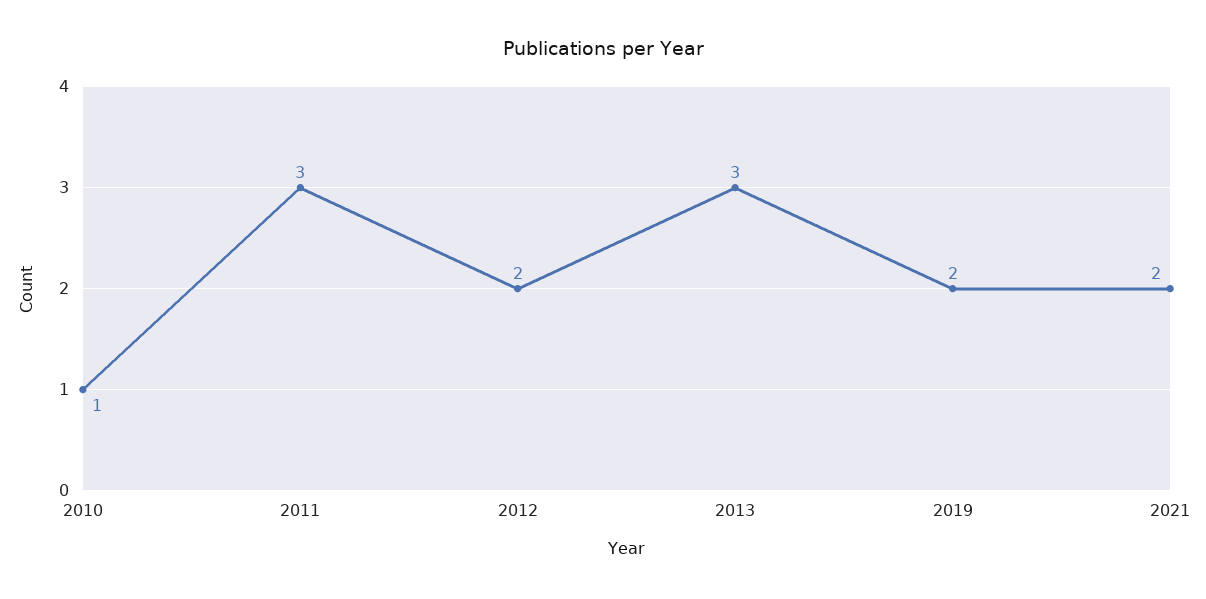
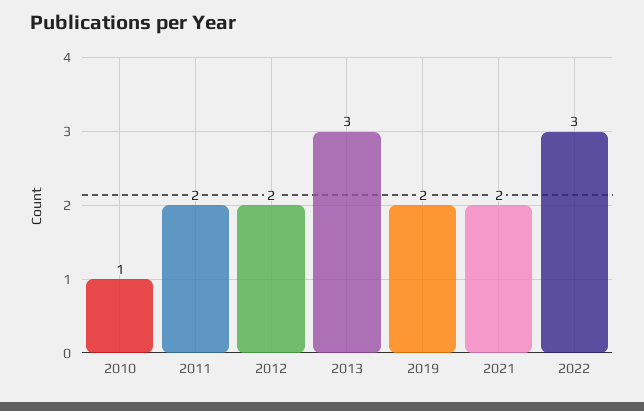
2011: 3 -> 2
2022: none -> 3

